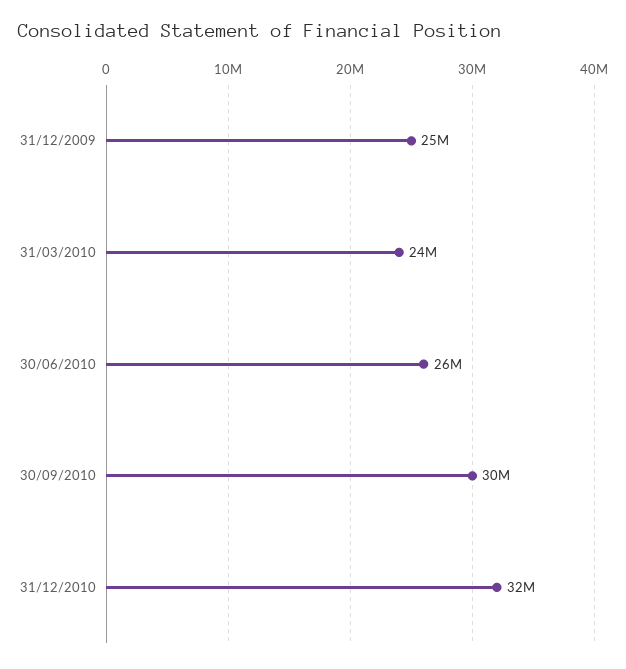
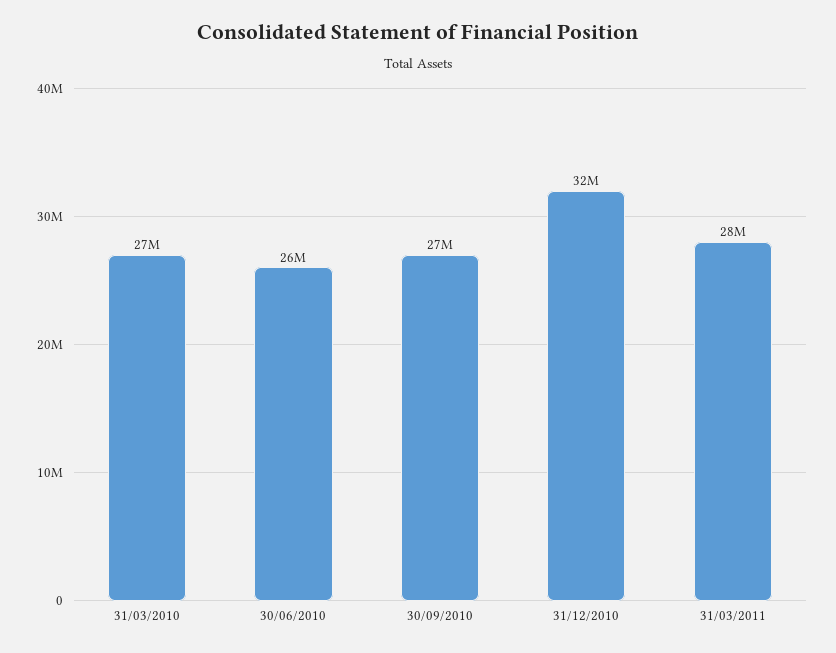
31/12/2009: 25000000 -> none
31/03/2010: 24000000 -> 27000000
30/09/2010: 30000000 -> 27000000
31/03/2011: none -> 28000000

